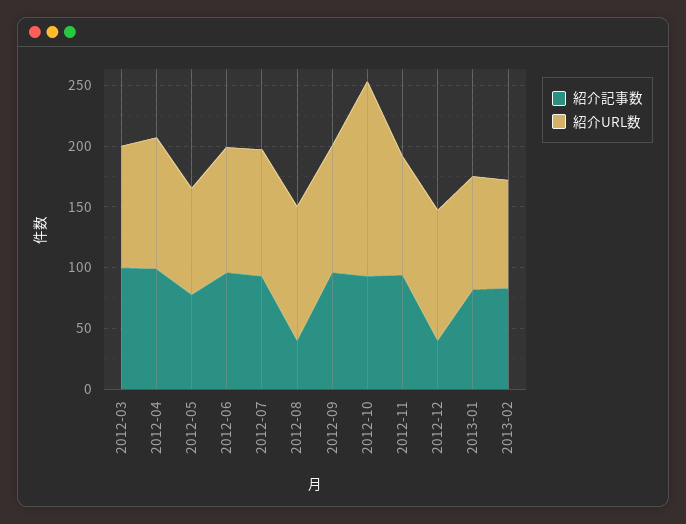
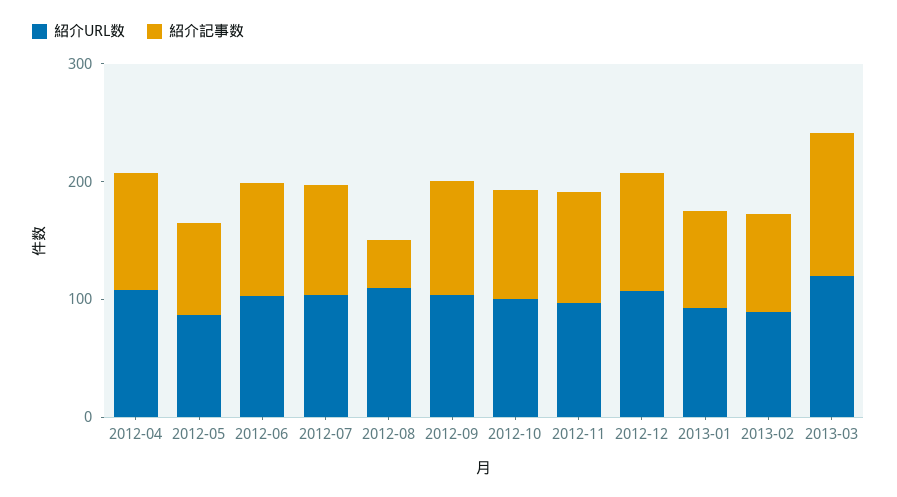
紹介記事数, 2012-03: 100 -> none
紹介URL数, 2012-03: 100 -> none
紹介URL数, 2012-10: 160 -> 100
紹介記事数, 2012-12: 40 -> 100
紹介URL数, 2013-03: none -> 120
紹介記事数, 2013-03: none -> 120

